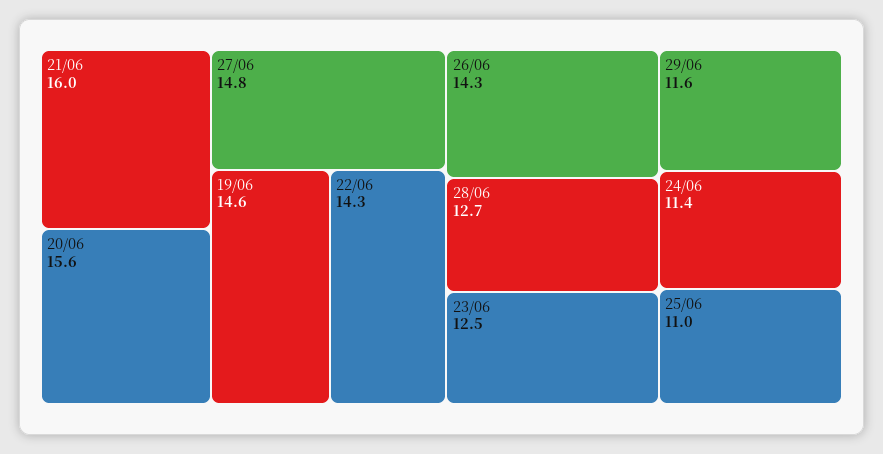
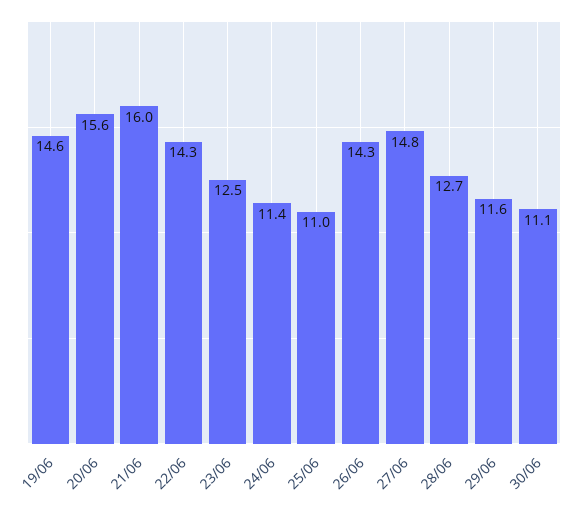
30/06: none -> 11.1

